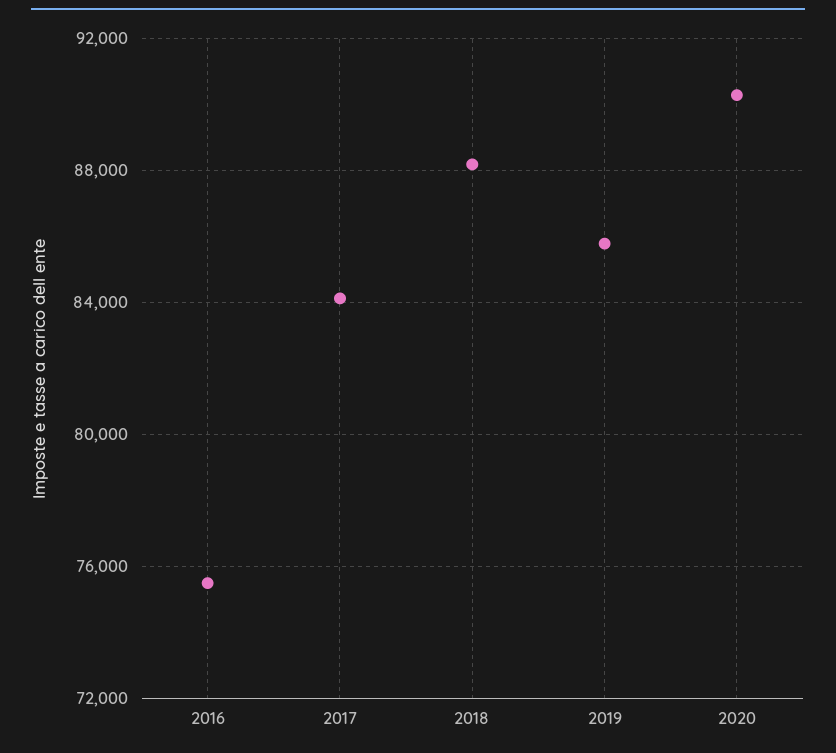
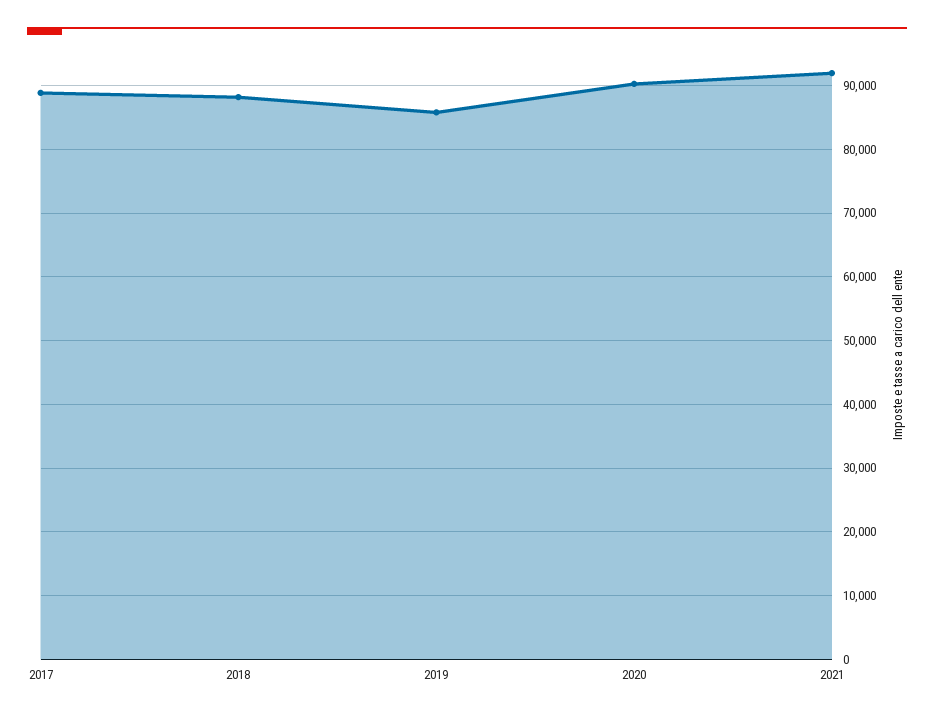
2016: 75500 -> none
2017: 84000 -> 89000
2021: none -> 92000

